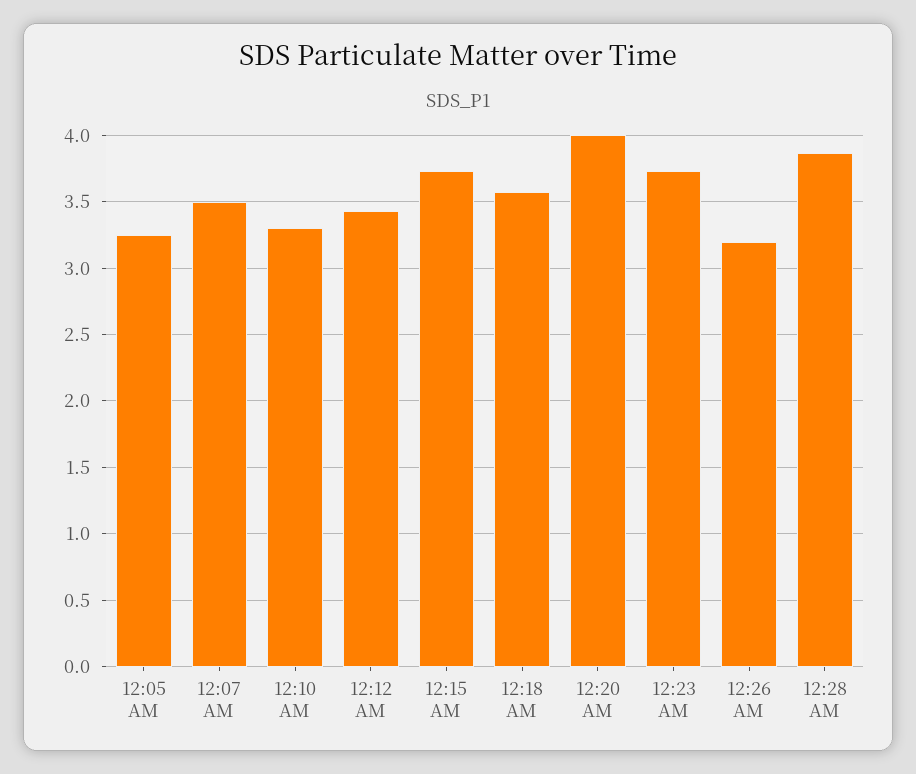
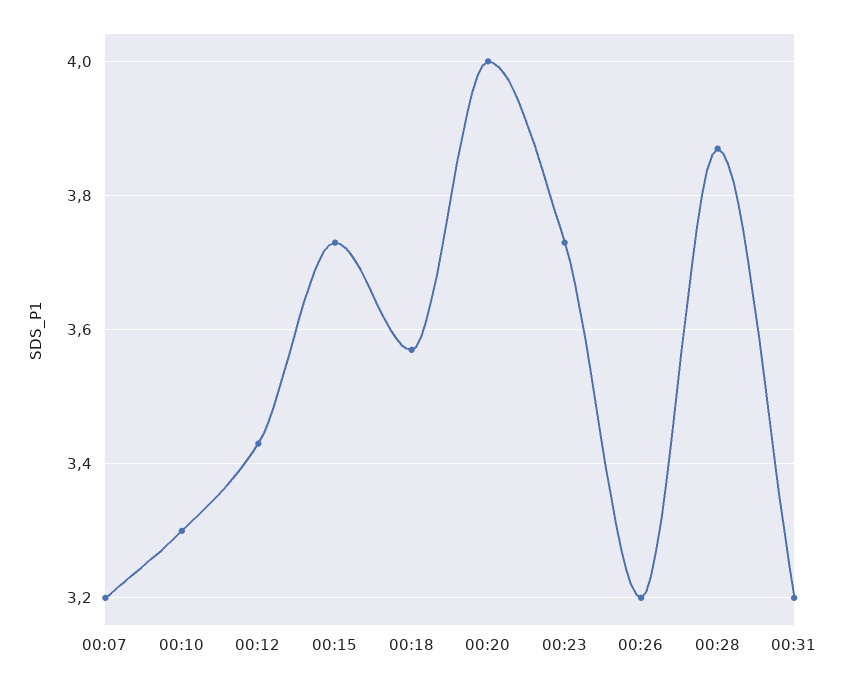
12:05 AM: 3.25 -> none
12:07 AM: 3.5 -> 3.2
00:31: none -> 3.2

